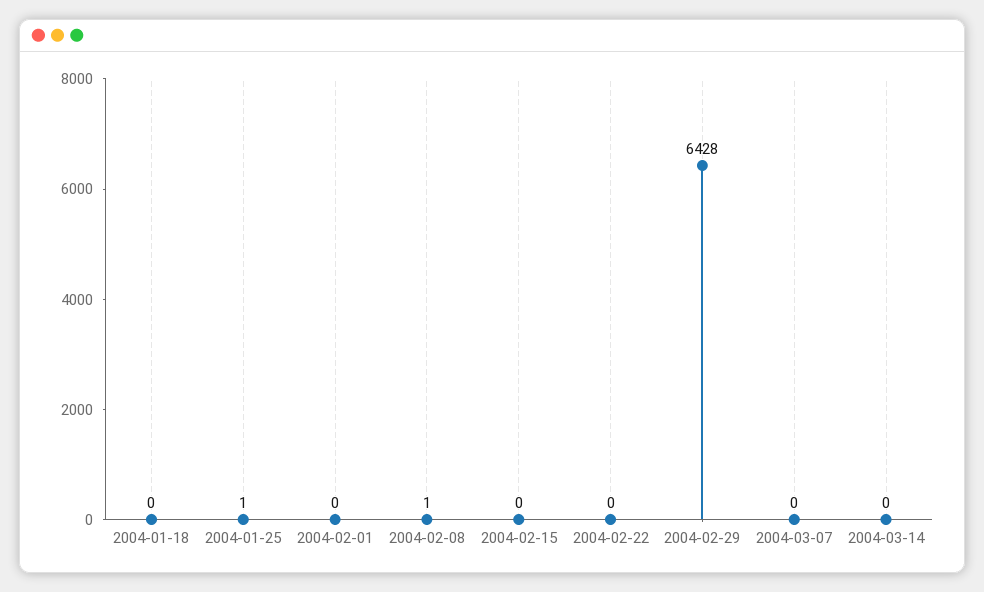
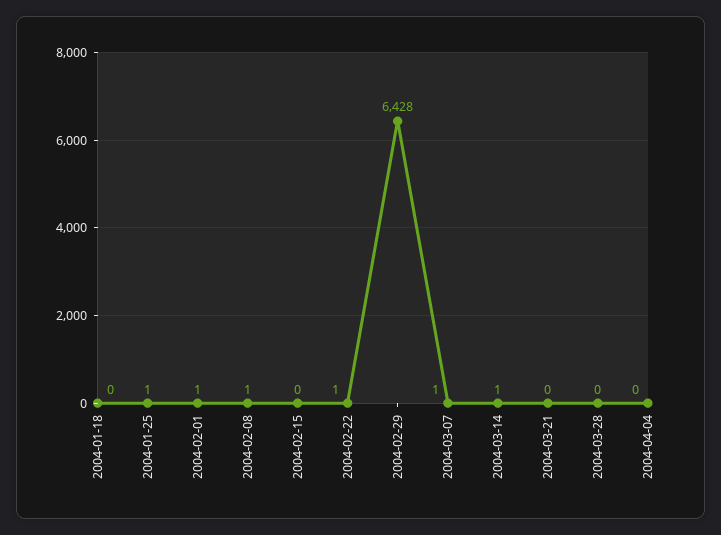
2004-02-01: 0 -> 1
2004-02-22: 0 -> 1
2004-03-07: 0 -> 1
2004-03-14: 0 -> 1
2004-03-21: none -> 0
2004-03-28: none -> 0
2004-04-04: none -> 0

